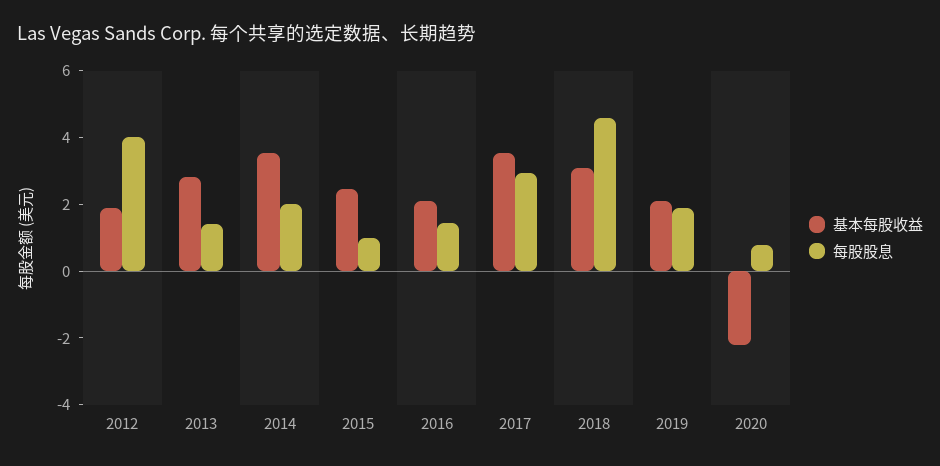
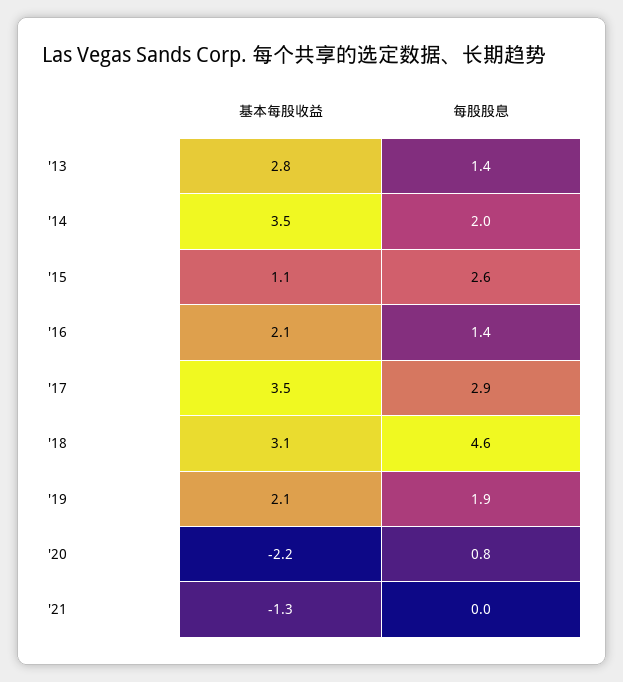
基本每股收益, 2012: 2 -> none
每股股息, 2012: 4 -> none
基本每股收益, 2015: 2.5 -> 1.1
每股股息, 2015: 1 -> 2.6
基本每股收益, '21: none -> -1.3
每股股息, '21: none -> 0

